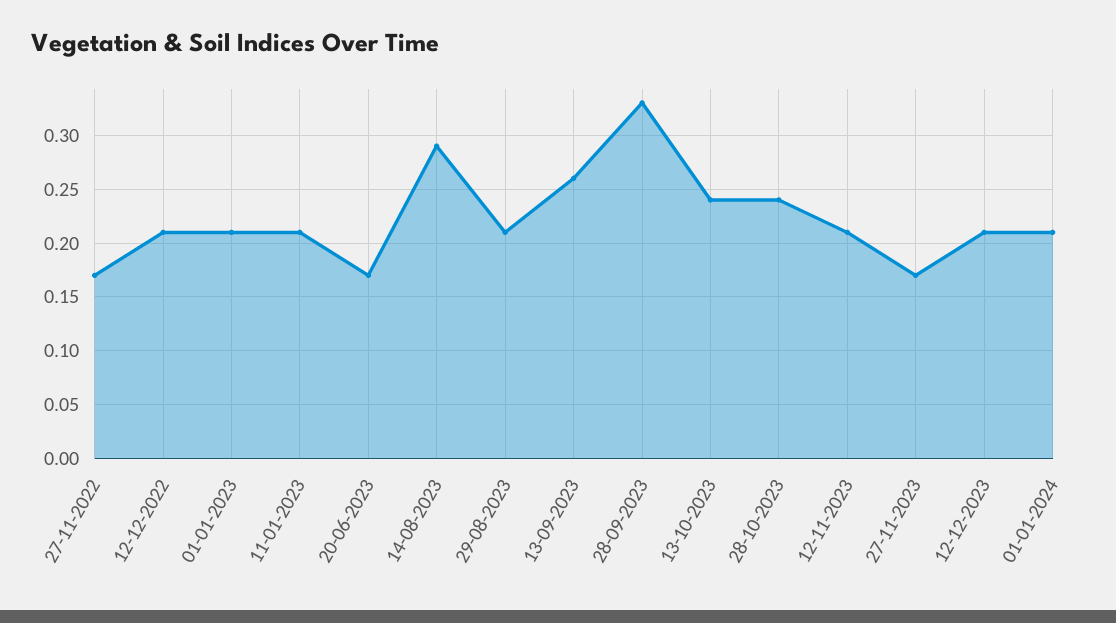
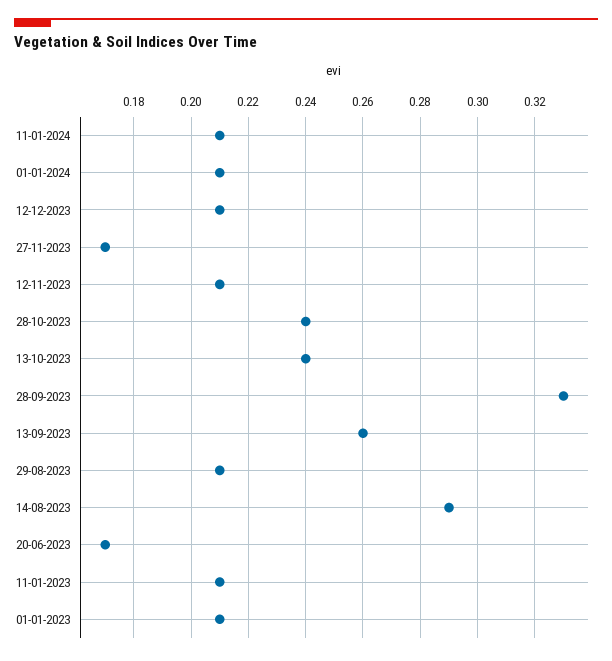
27-11-2022: 0.17 -> none
12-12-2022: 0.21 -> none
11-01-2024: none -> 0.21

